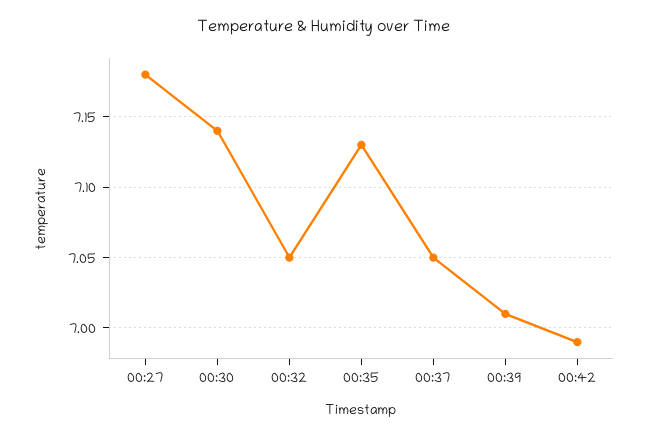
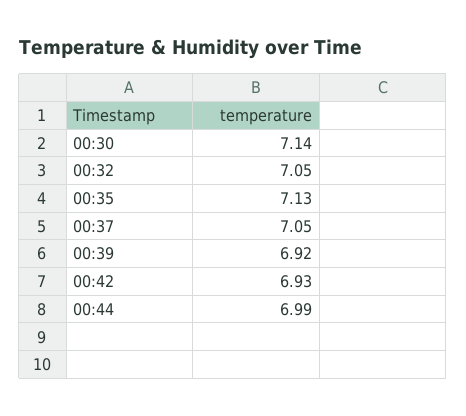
00:27: 7.18 -> none
00:39: 7.01 -> 6.92
00:42: 6.99 -> 6.93
00:44: none -> 6.99

